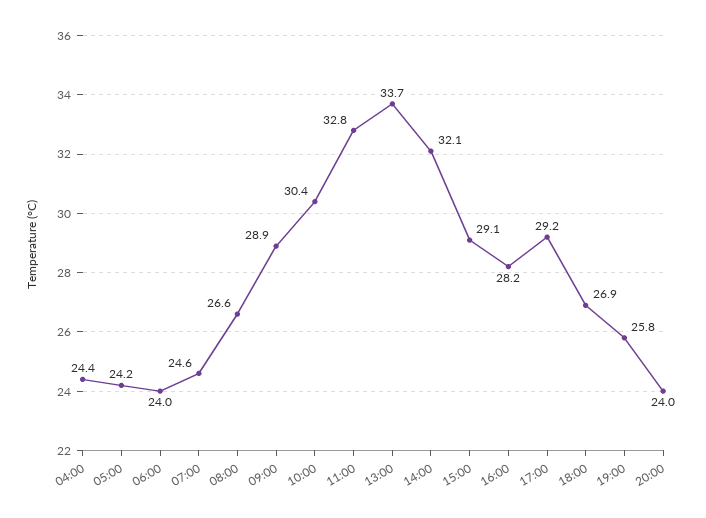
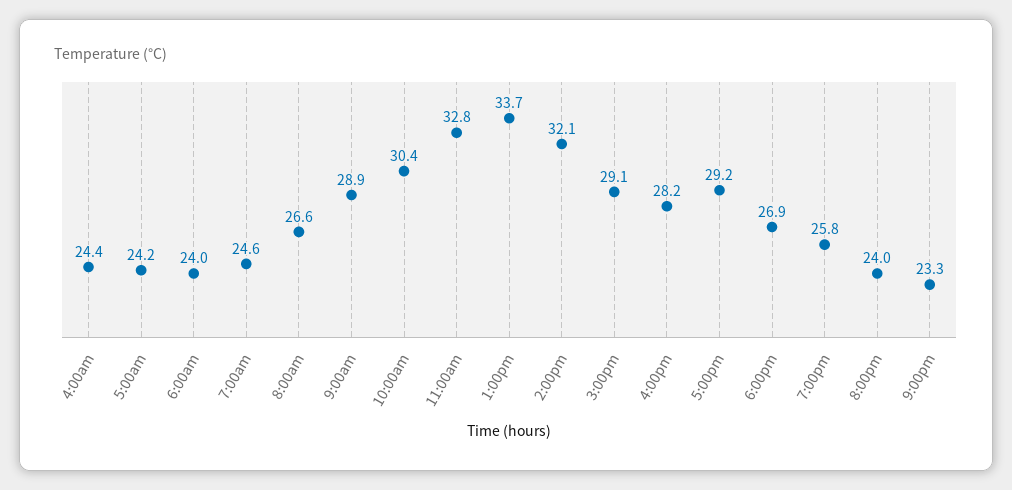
9:00pm: none -> 23.3

